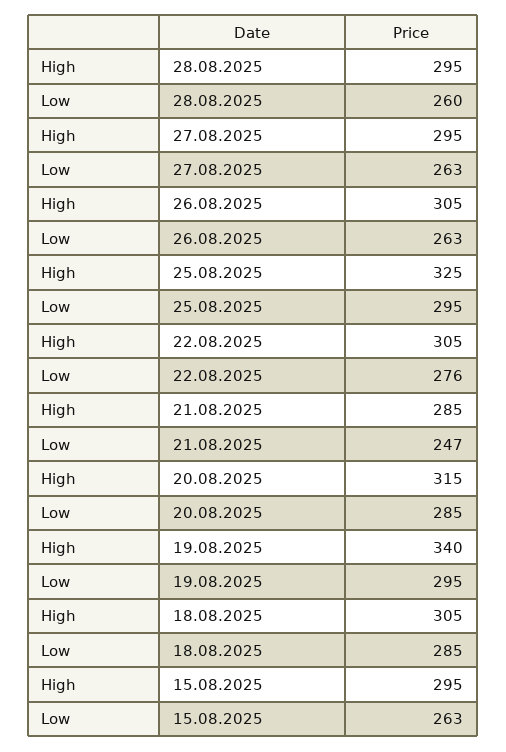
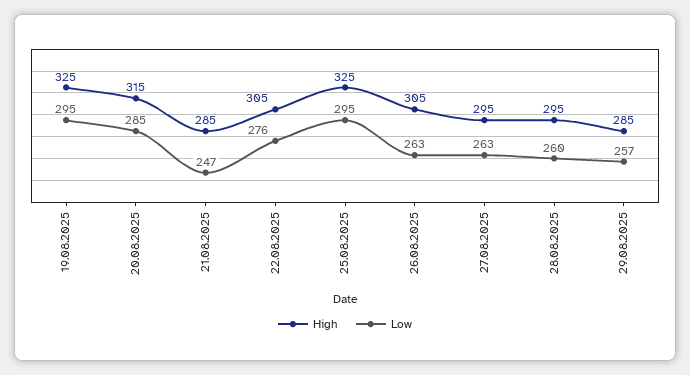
High, 19.08.2025: 340 -> 325
High, 18.08.2025: 305 -> none
Low, 18.08.2025: 285 -> none
High, 15.08.2025: 295 -> none
Low, 15.08.2025: 263 -> none
High, 29.08.2025: none -> 285
Low, 29.08.2025: none -> 257

